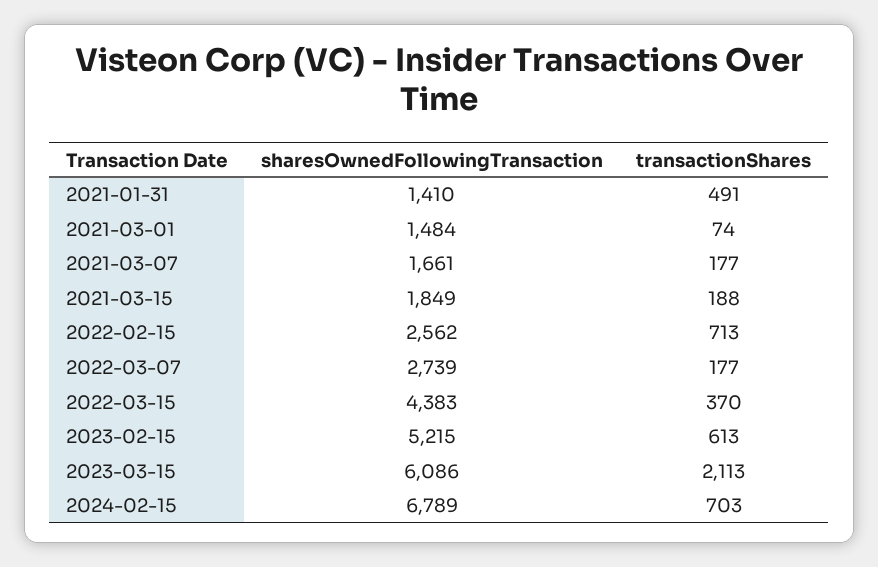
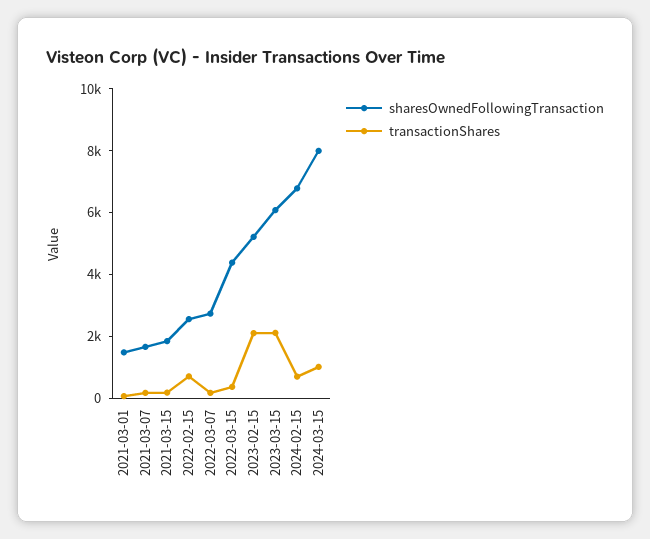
sharesOwnedFollowingTransaction, 2021-01-31: 1410 -> none
transactionShares, 2021-01-31: 491 -> none
transactionShares, 2023-02-15: 613 -> 2000
sharesOwnedFollowingTransaction, 2024-03-15: none -> 8000
transactionShares, 2024-03-15: none -> 1000

